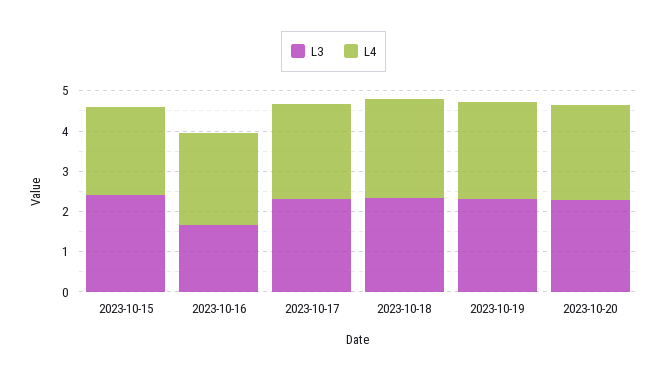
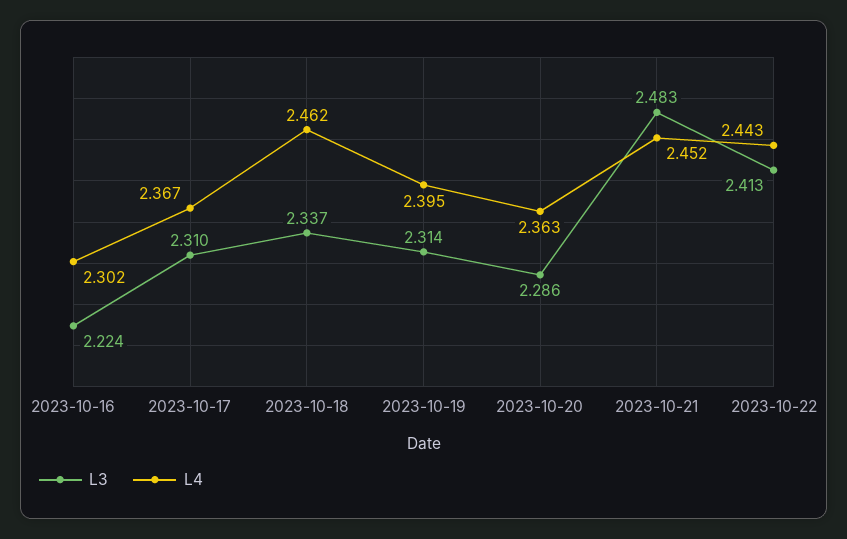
L3, 2023-10-15: 2.4 -> none
L4, 2023-10-15: 2.2 -> none
L3, 2023-10-16: 1.6 -> 2.224
L3, 2023-10-21: none -> 2.483
L4, 2023-10-21: none -> 2.452
L3, 2023-10-22: none -> 2.413
L4, 2023-10-22: none -> 2.443

